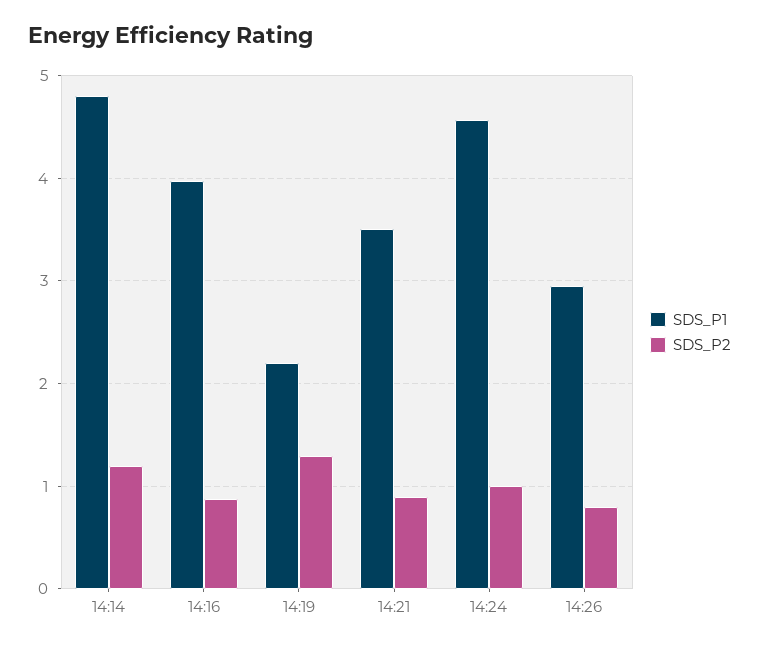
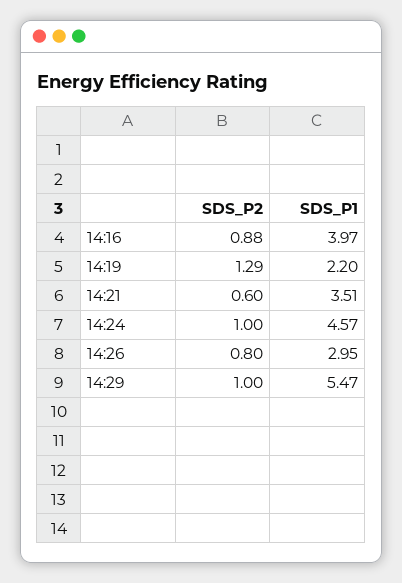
SDS_P1, 14:14: 4.8 -> none
SDS_P2, 14:14: 1.2 -> none
SDS_P2, 14:21: 0.9 -> 0.6
SDS_P2, 14:29: none -> 1
SDS_P1, 14:29: none -> 5.47

